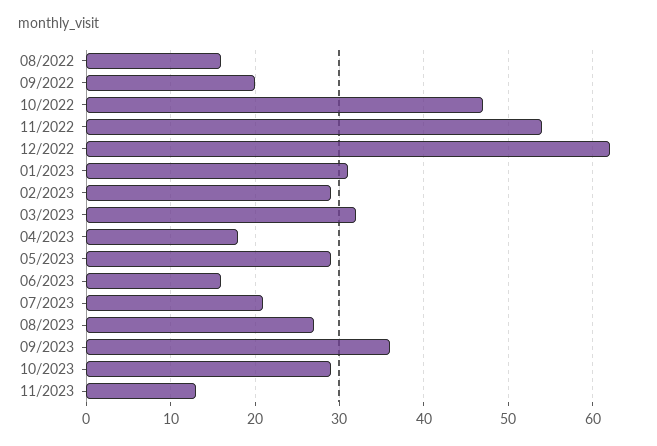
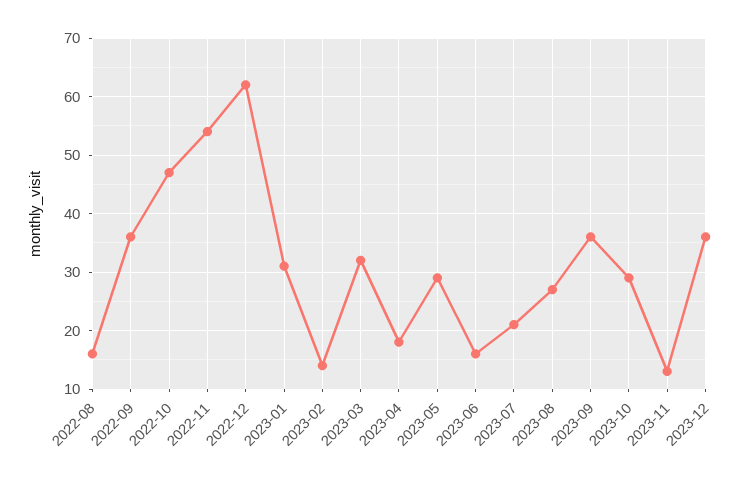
09/2022: 20 -> 35
02/2023: 29 -> 15
2023-12: none -> 35

